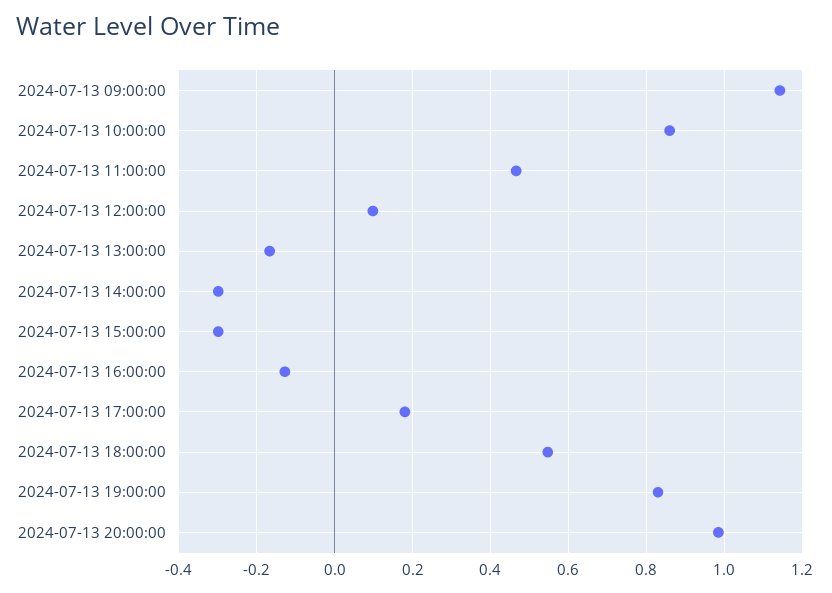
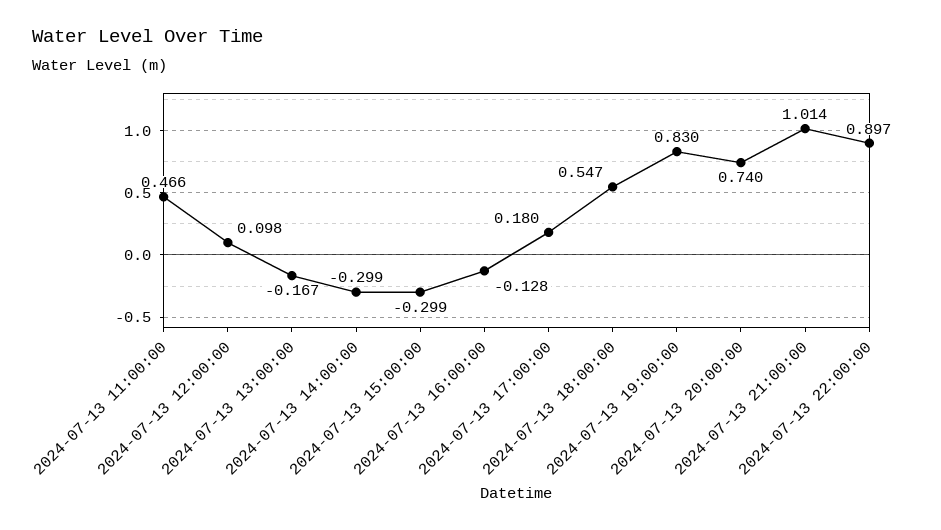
2024-07-13 09:00:00: 1.14 -> none
2024-07-13 10:00:00: 0.86 -> none
2024-07-13 20:00:00: 0.98 -> 0.74
2024-07-13 21:00:00: none -> 1.014
2024-07-13 22:00:00: none -> 0.897

